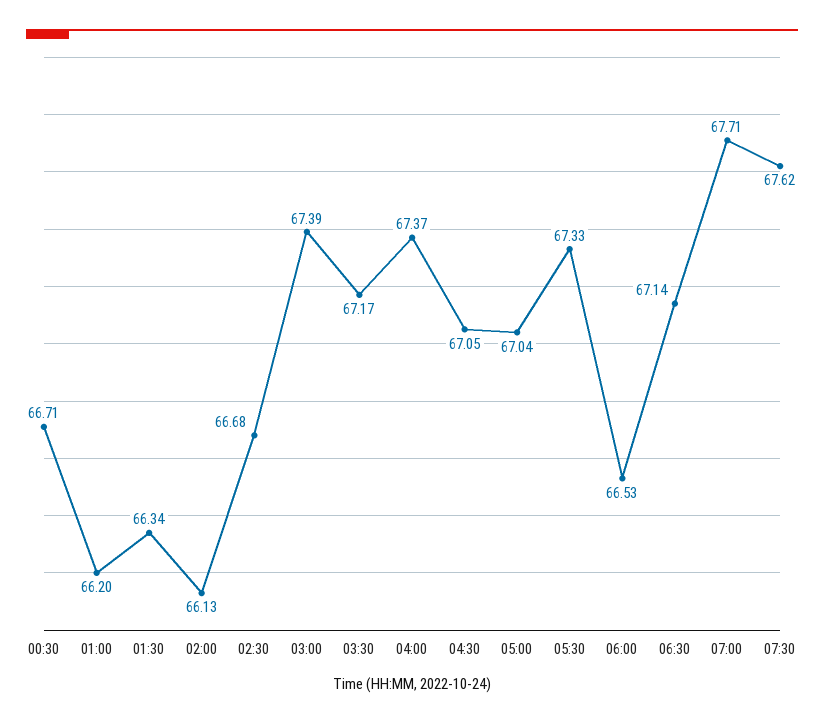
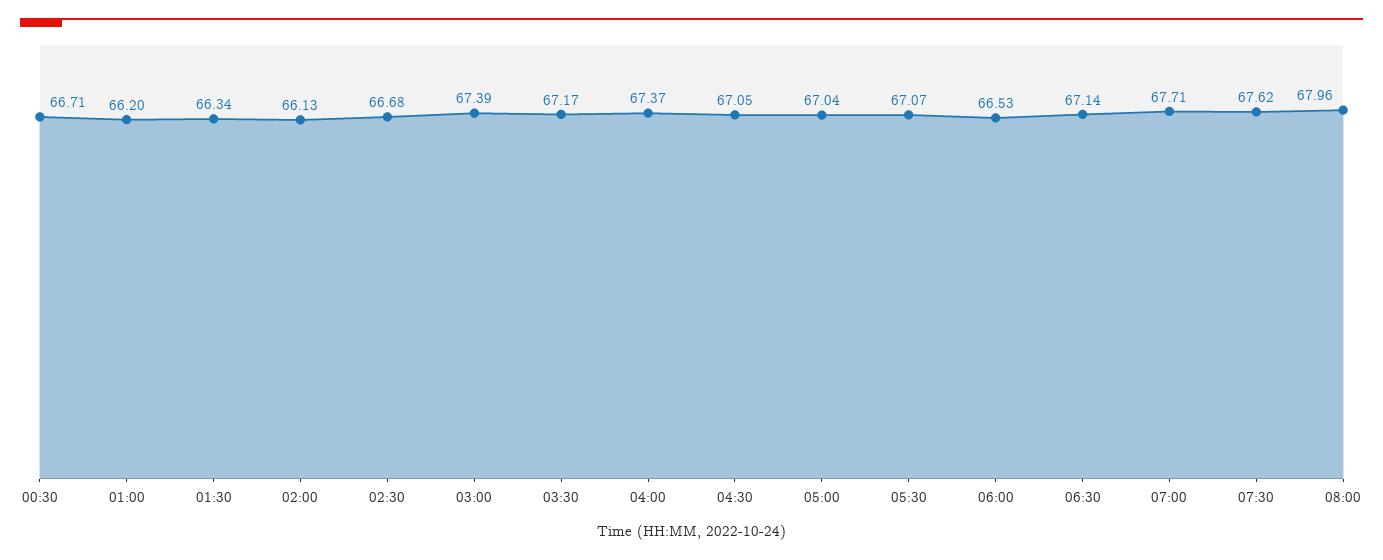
05:30: 67.33 -> 67.07
08:00: none -> 67.96

